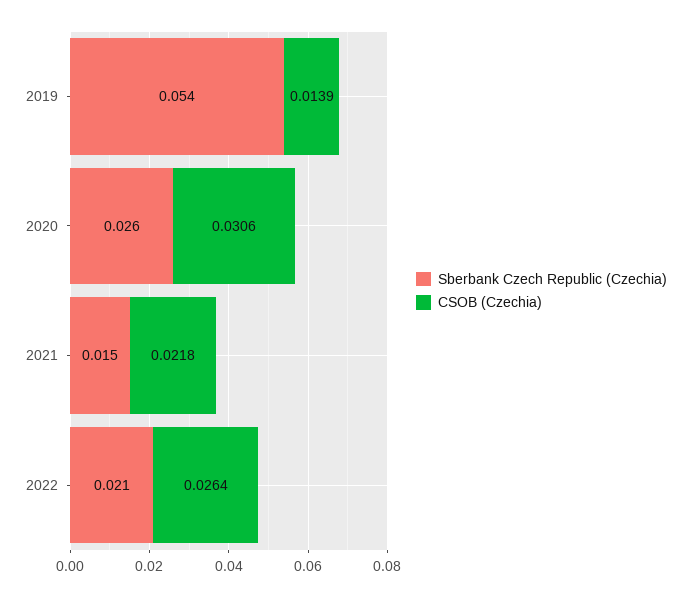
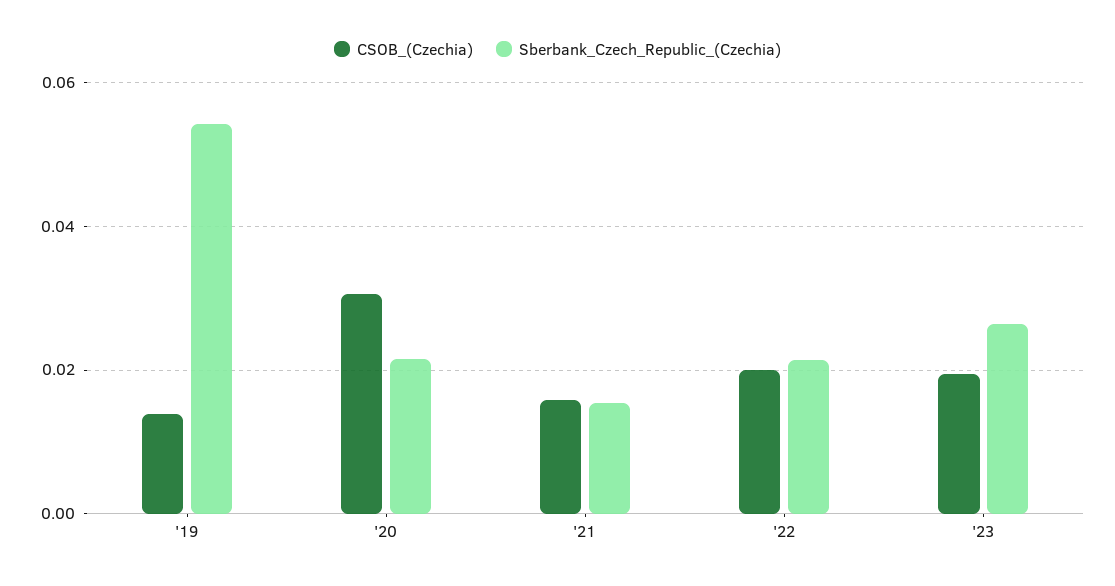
Sberbank Czech Republic (Czechia), 2020: 0.026 -> 0.022
CSOB (Czechia), 2021: 0.0218 -> 0.016
CSOB (Czechia), 2022: 0.0264 -> 0.02
CSOB (Czechia), '23: none -> 0.02
Sberbank Czech Republic (Czechia), '23: none -> 0.026

